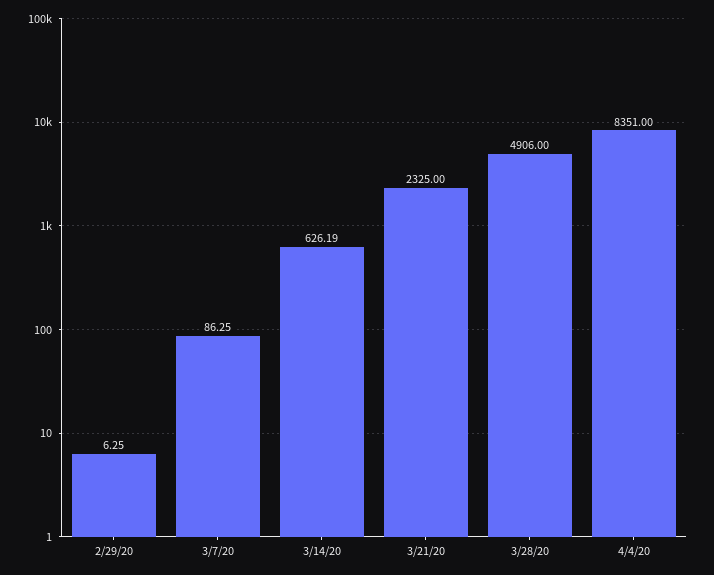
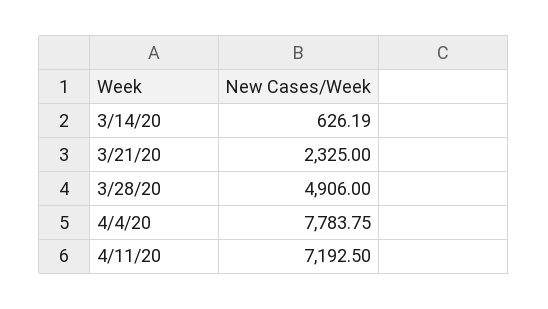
2/29/20: 6.25 -> none
3/7/20: 86.25 -> none
4/4/20: 8351 -> 7783.75
4/11/20: none -> 7192.5

